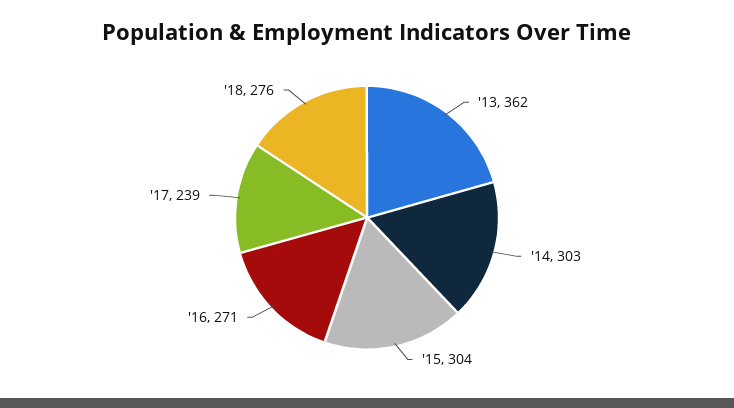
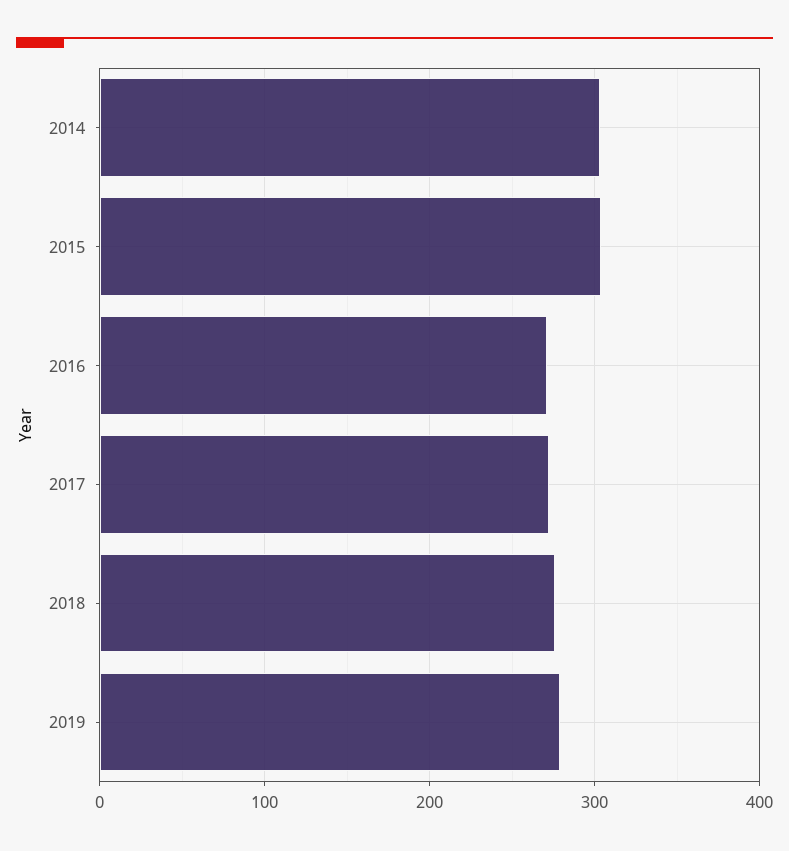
'13: 362 -> none
'17: 239 -> 270
2019: none -> 280

